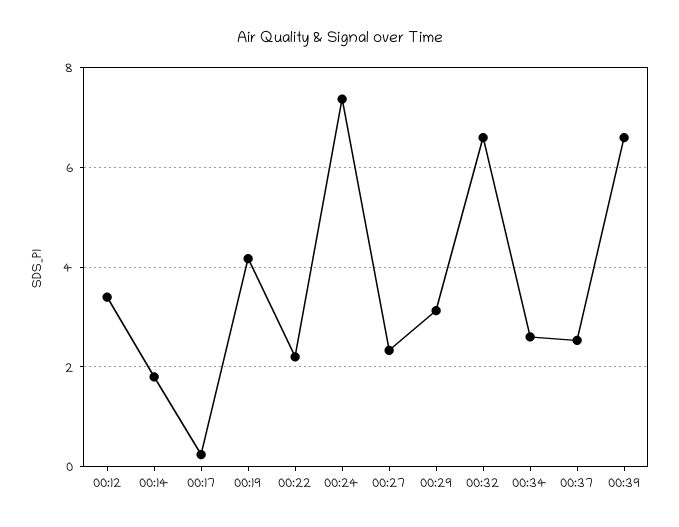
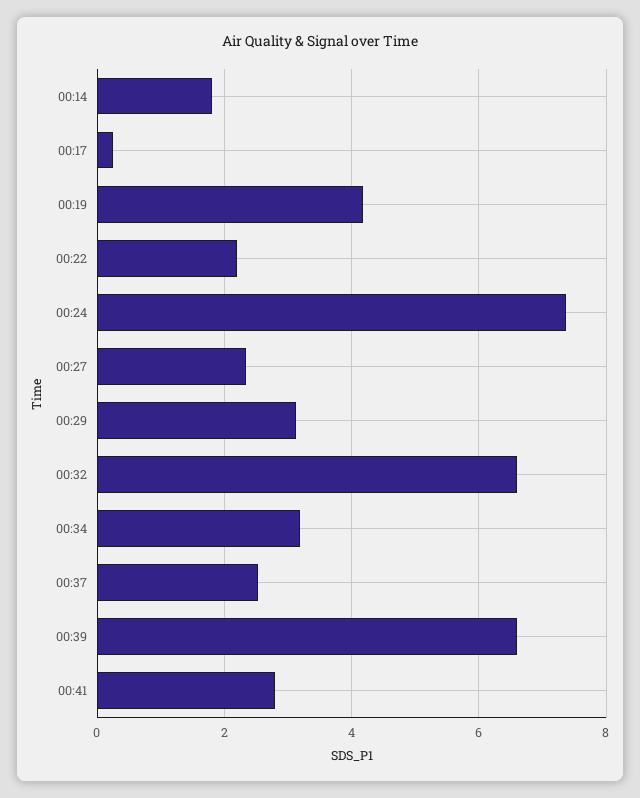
00:12: 3.4 -> none
00:34: 2.6 -> 3.2
00:41: none -> 2.8

